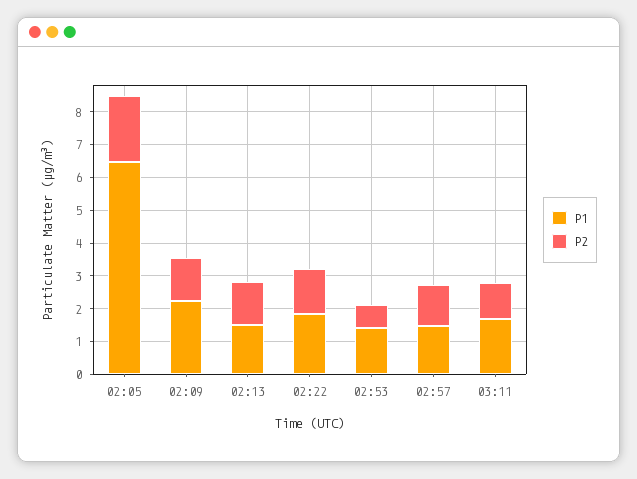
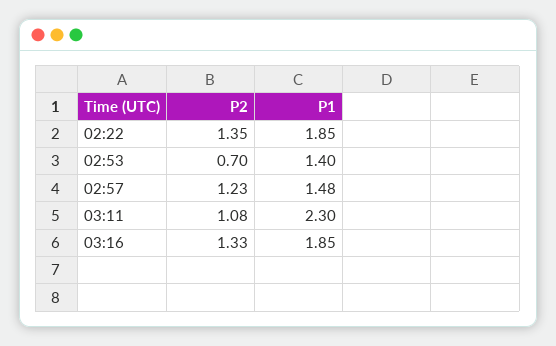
P1, 02:05: 6.5 -> none
P2, 02:05: 2 -> none
P1, 02:09: 2.25 -> none
P2, 02:09: 1.25 -> none
P1, 02:13: 1.5 -> none
P2, 02:13: 1.25 -> none
P1, 03:11: 1.75 -> 2.3
P2, 03:16: none -> 1.33
P1, 03:16: none -> 1.85

